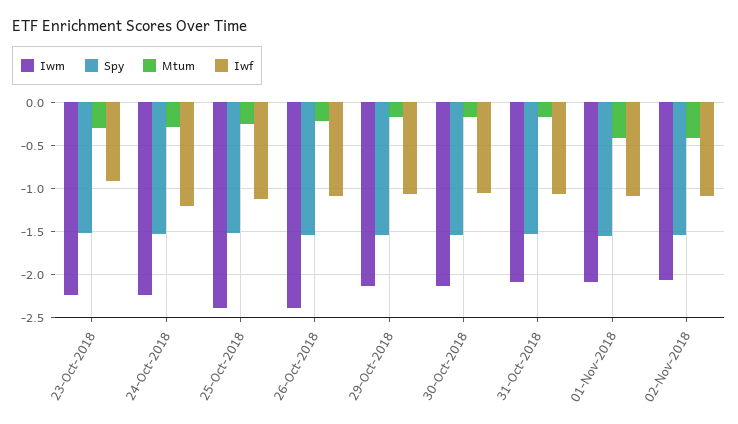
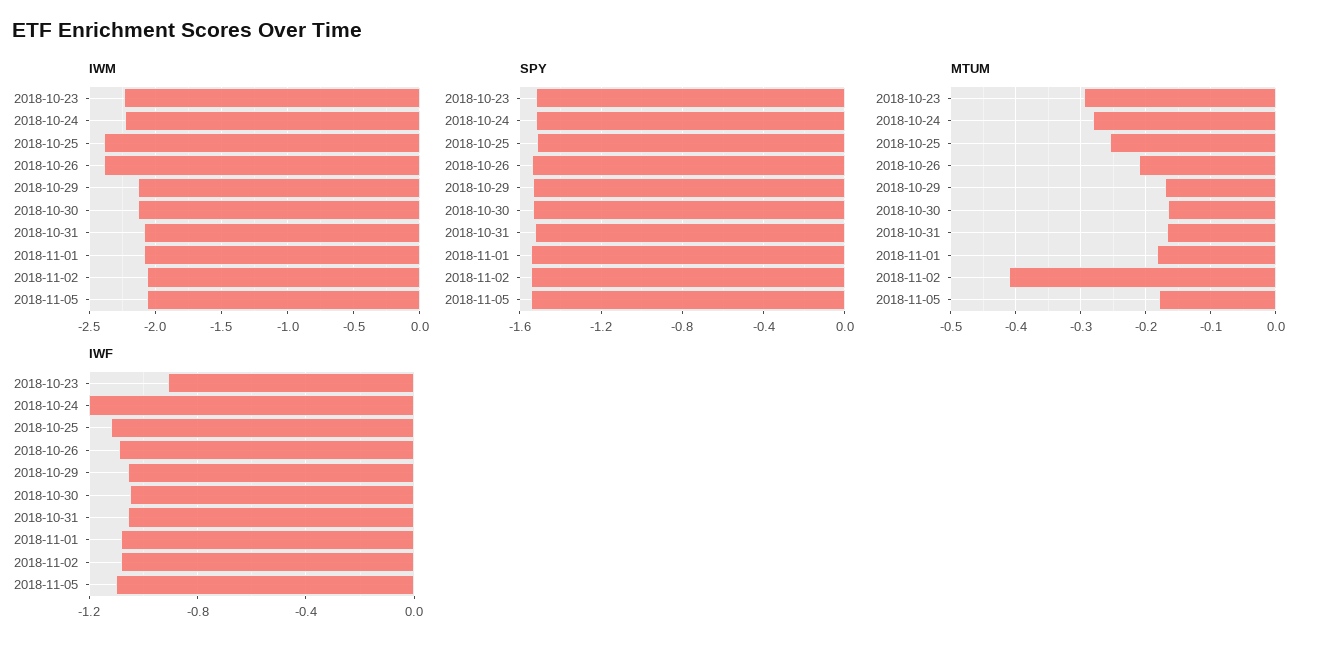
Mtum, 01-Nov-2018: -0.4 -> -0.18
Iwm, 2018-11-05: none -> -2.05
Spy, 2018-11-05: none -> -1.55
Mtum, 2018-11-05: none -> -0.18
Iwf, 2018-11-05: none -> -1.1

